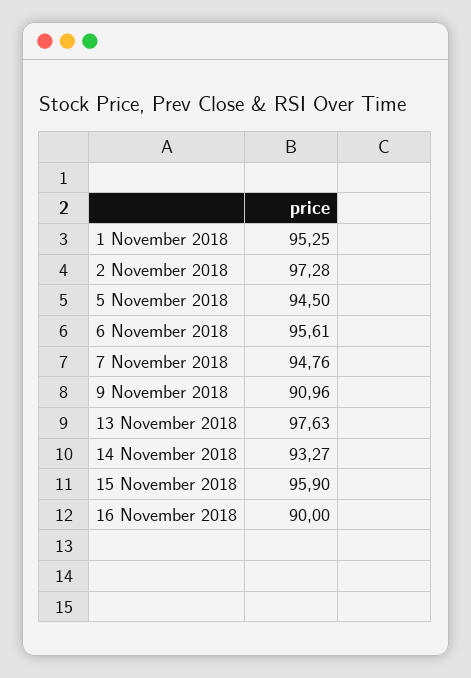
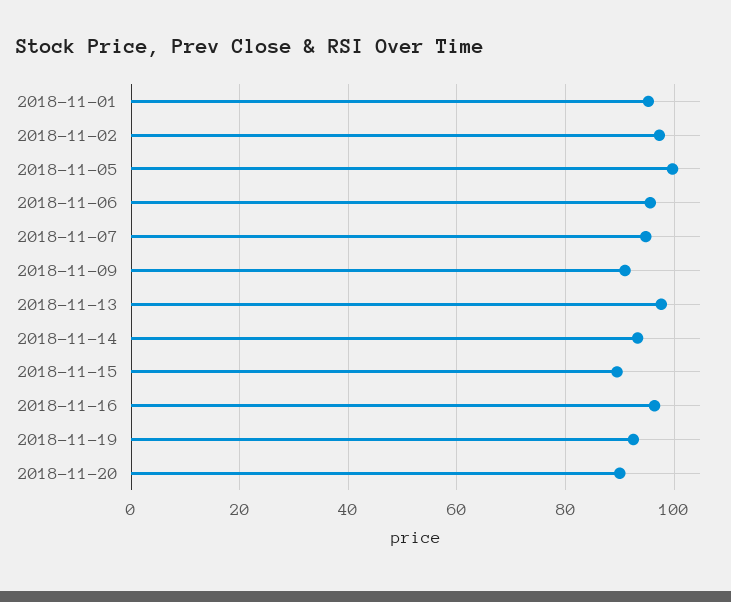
5 November 2018: 94.5 -> 100
15 November 2018: 95.9 -> 90
16 November 2018: 90 -> 96
2018-11-19: none -> 92
2018-11-20: none -> 90

